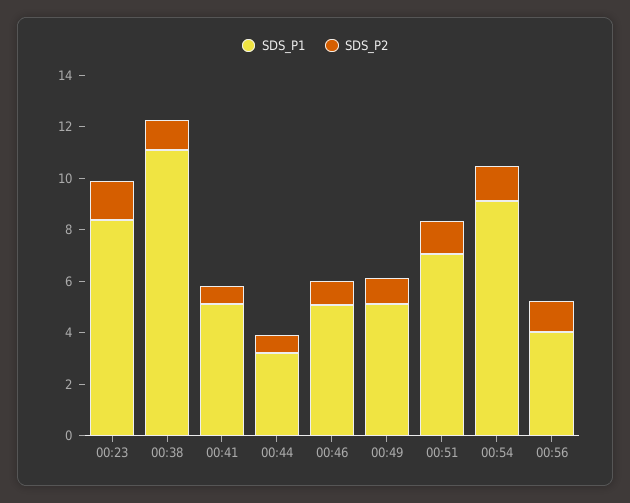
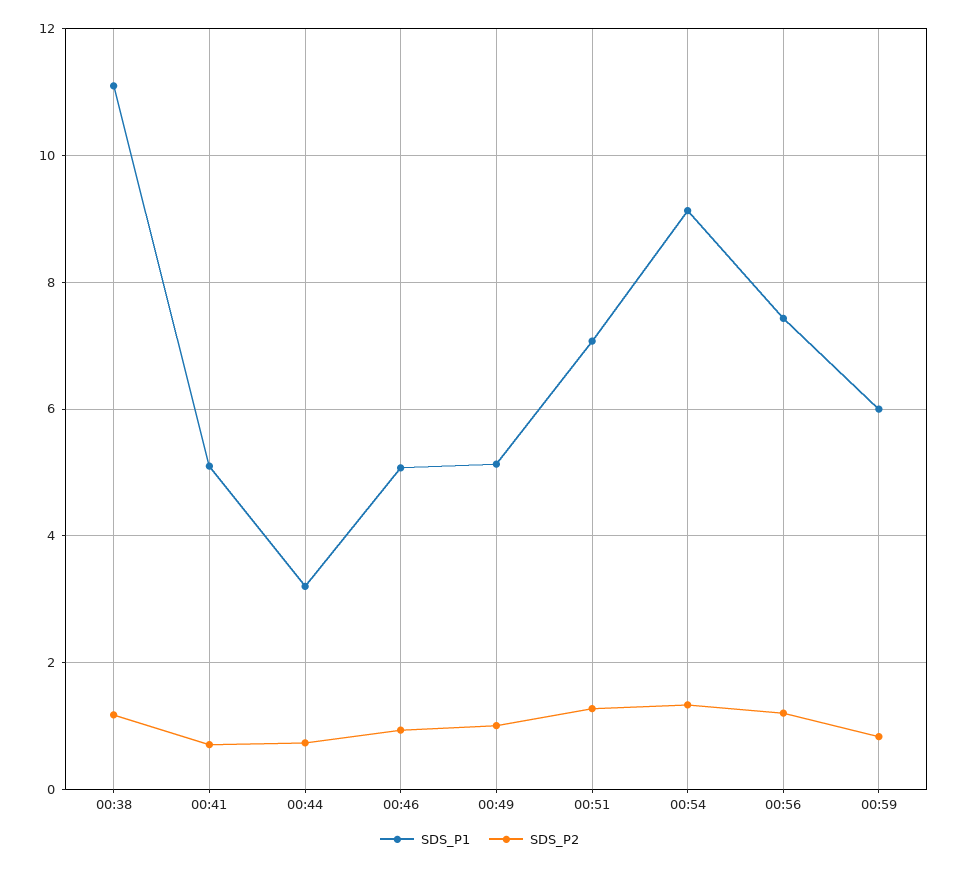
SDS_P1, 00:23: 8.5 -> none
SDS_P2, 00:23: 1.5 -> none
SDS_P1, 00:56: 4 -> 7.4
SDS_P1, 00:59: none -> 6
SDS_P2, 00:59: none -> 0.8

